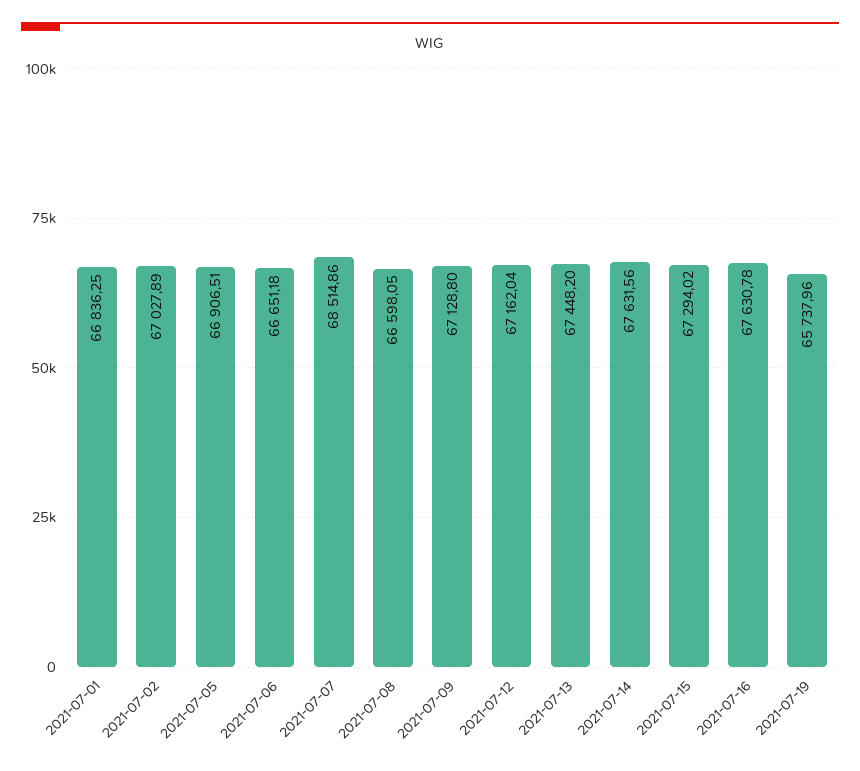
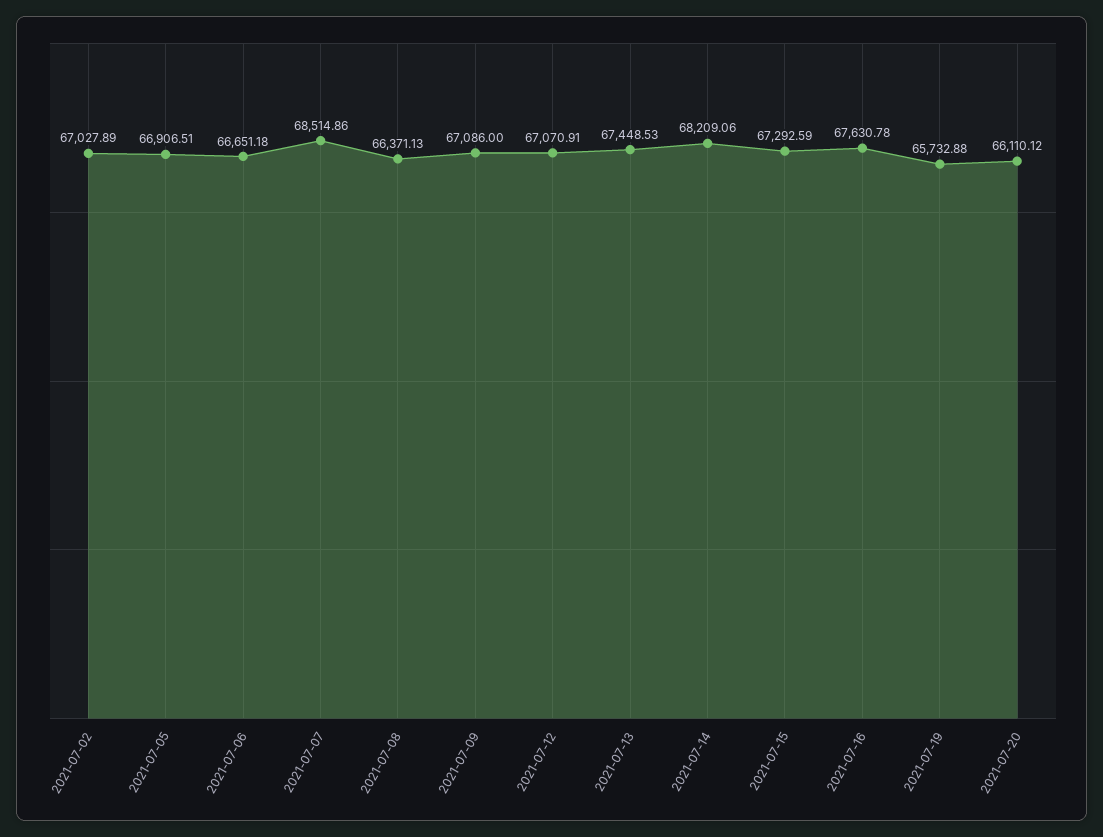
2021-07-01: 66836.25 -> none
2021-07-08: 66598.05 -> 66371.13
2021-07-09: 67128.8 -> 67086
2021-07-12: 67162.04 -> 67070.91
2021-07-13: 67448.2 -> 67448.53
2021-07-14: 67631.56 -> 68209.06
2021-07-15: 67294.02 -> 67292.59
2021-07-19: 65737.96 -> 65732.88
2021-07-20: none -> 66110.12

